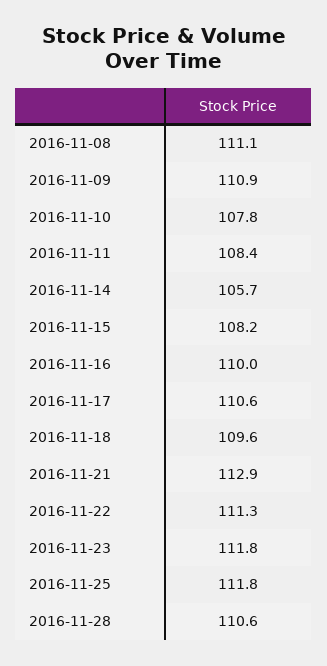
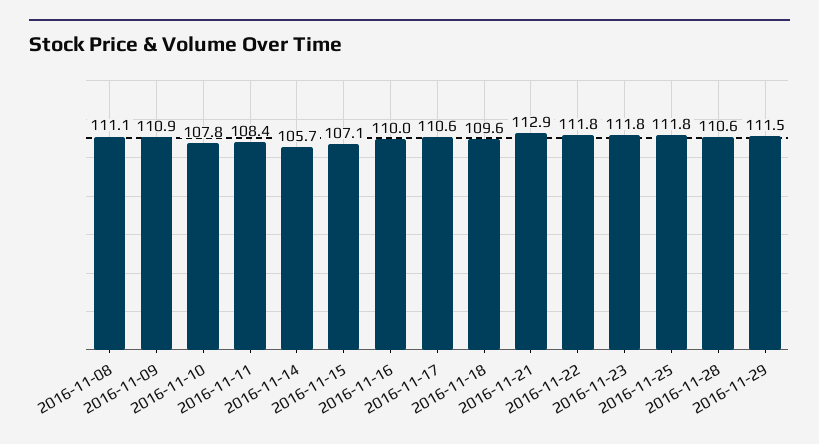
2016-11-15: 108.2 -> 107.1
2016-11-22: 111.3 -> 111.8
2016-11-29: none -> 111.5

